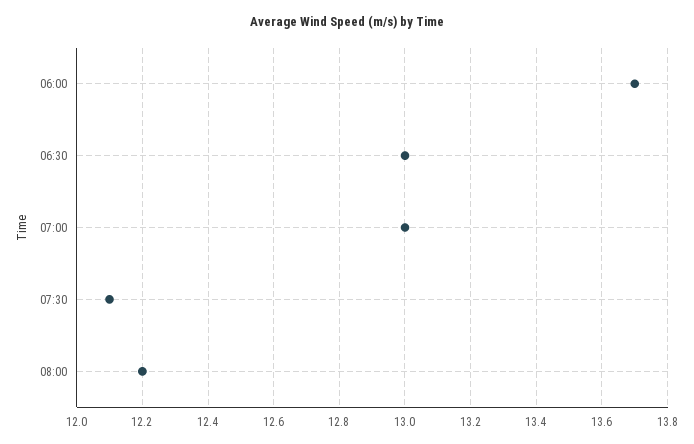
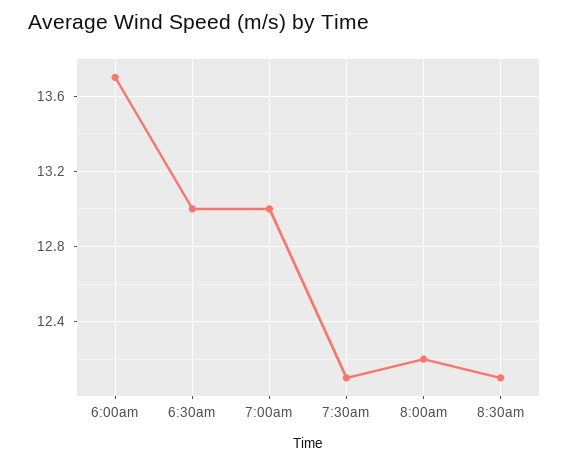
8:30am: none -> 12.1

